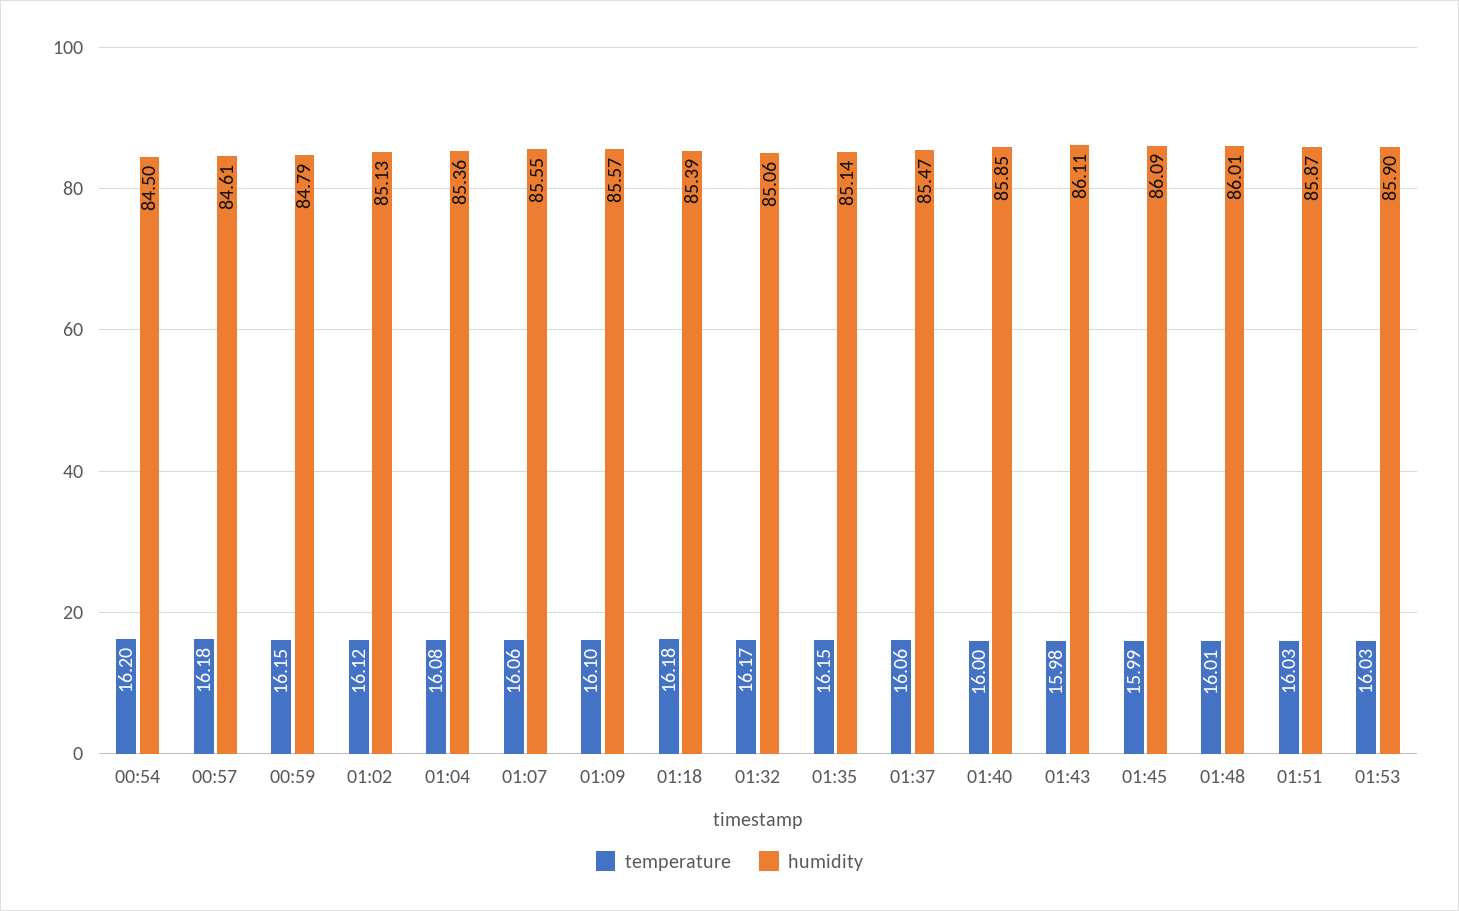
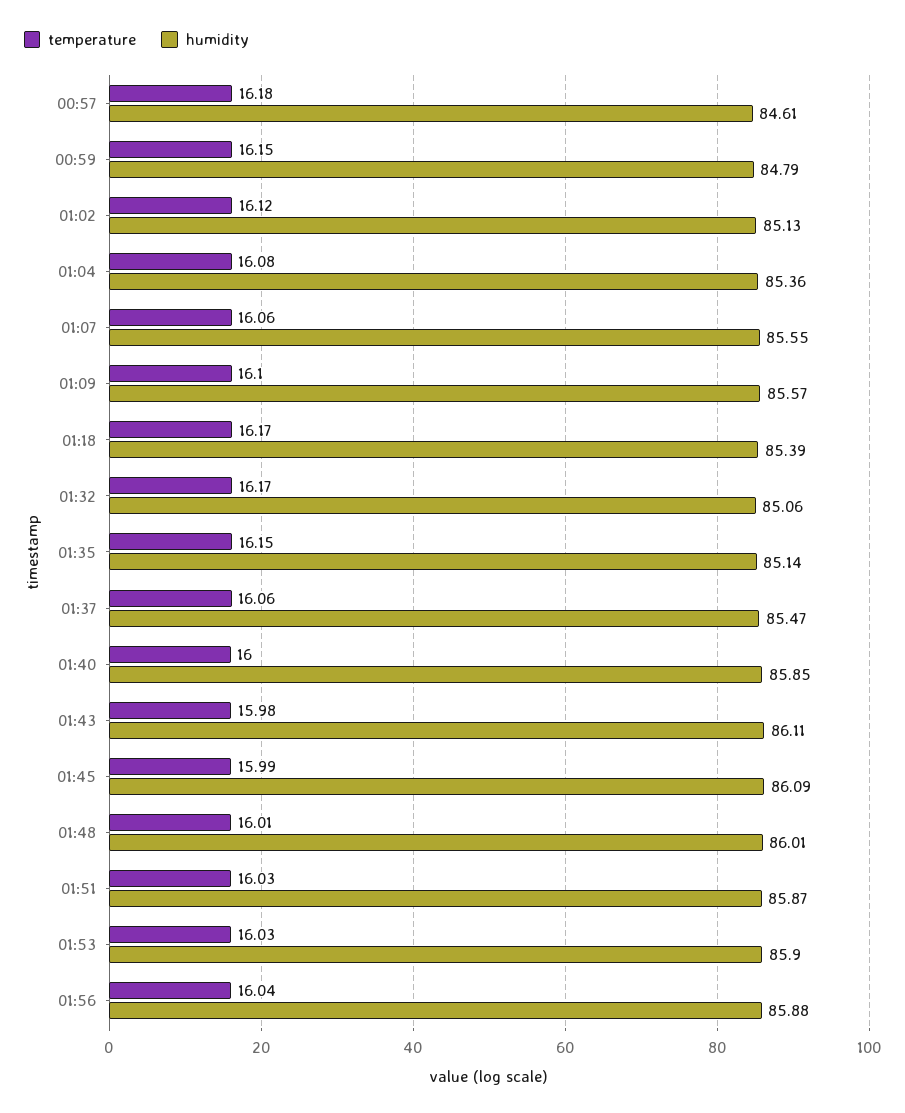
temperature, 00:54: 16.2 -> none
humidity, 00:54: 84.5 -> none
temperature, 01:18: 16.18 -> 16.17
temperature, 01:56: none -> 16.04
humidity, 01:56: none -> 85.88

